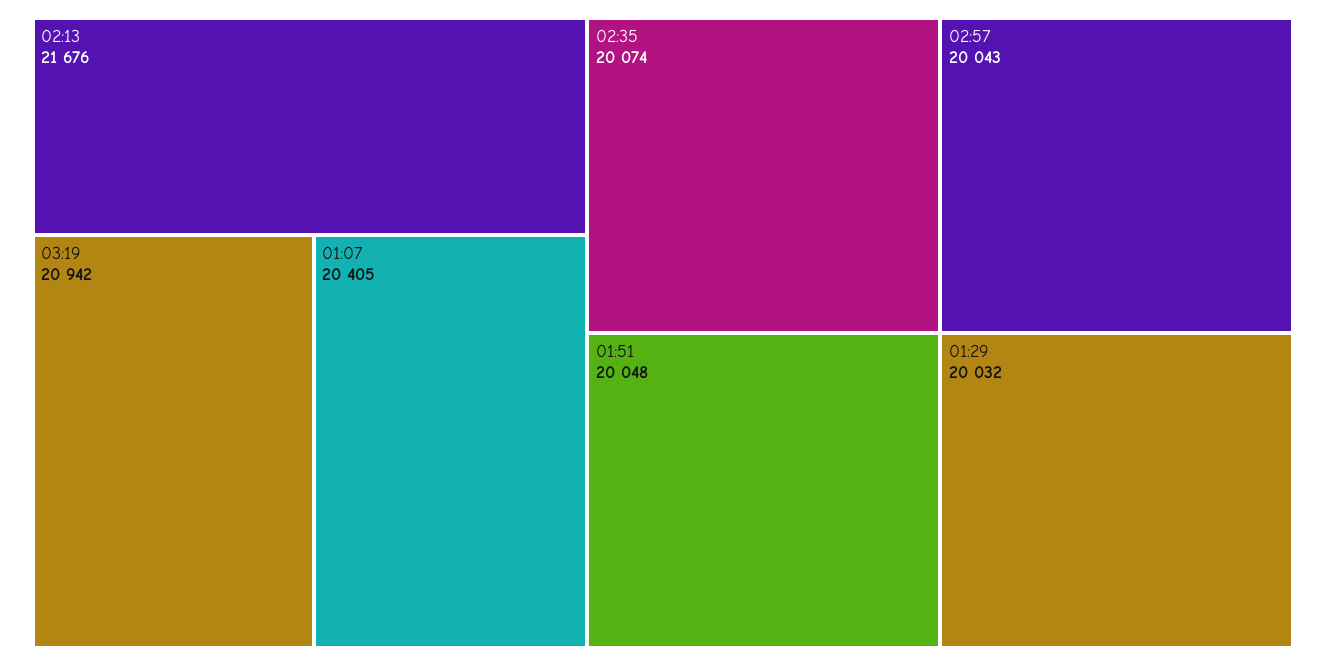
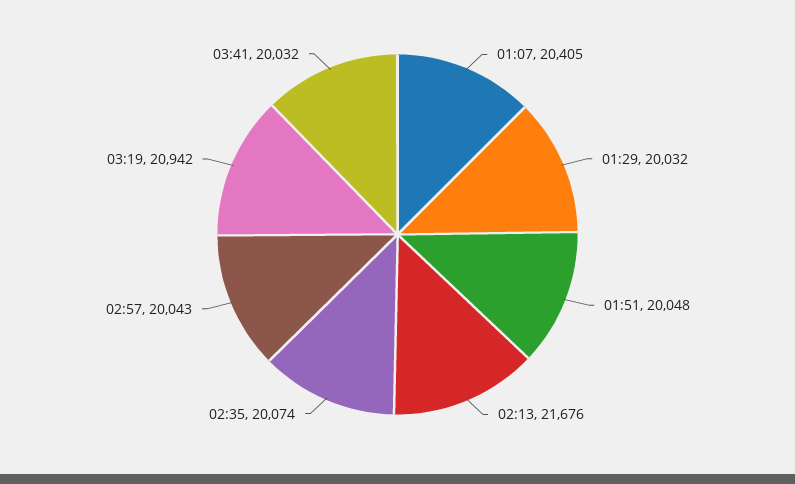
03:41: none -> 20032

